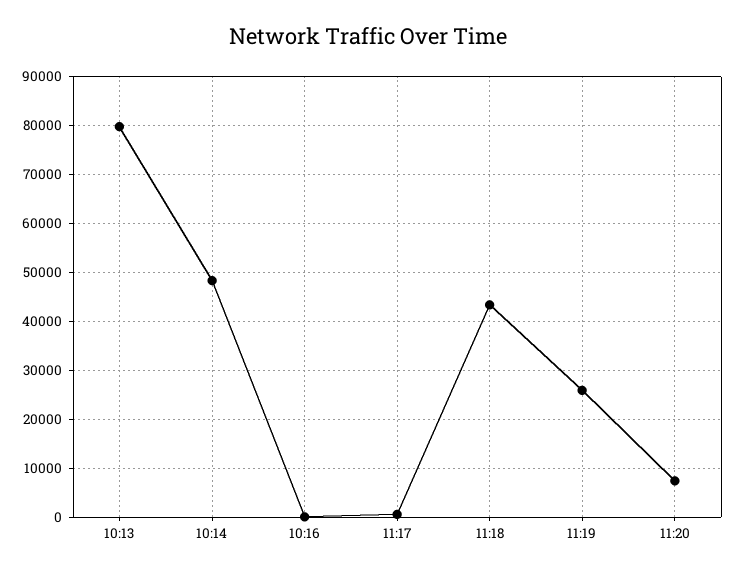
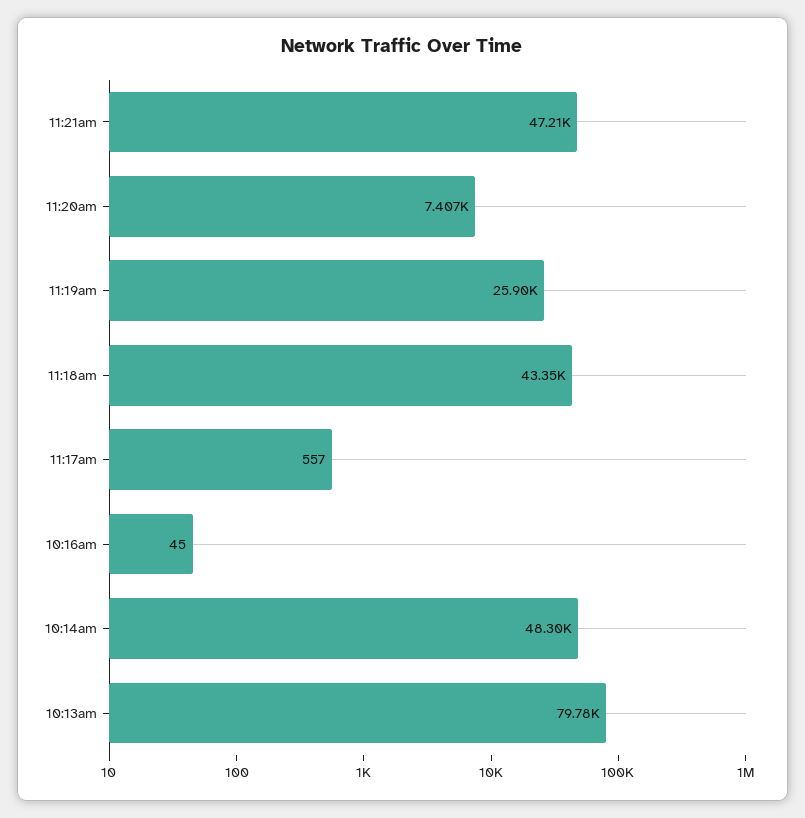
11:21am: none -> 47210

